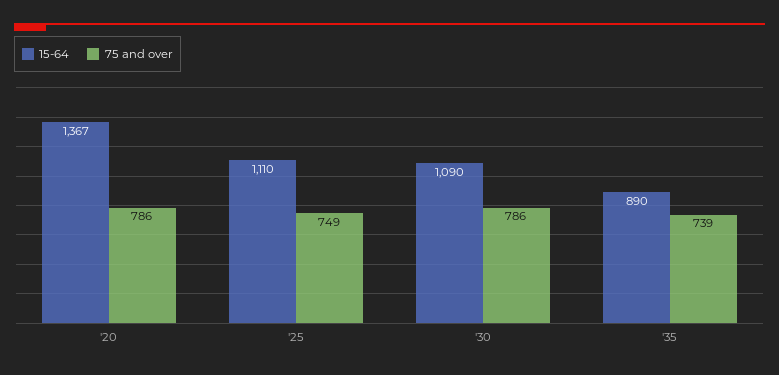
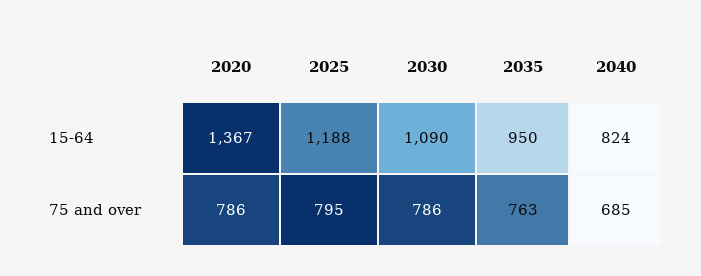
15-64, '25: 1110 -> 1188
75 and over, '25: 749 -> 795
15-64, '35: 890 -> 950
75 and over, '35: 739 -> 763
15-64, 2040: none -> 824
75 and over, 2040: none -> 685

